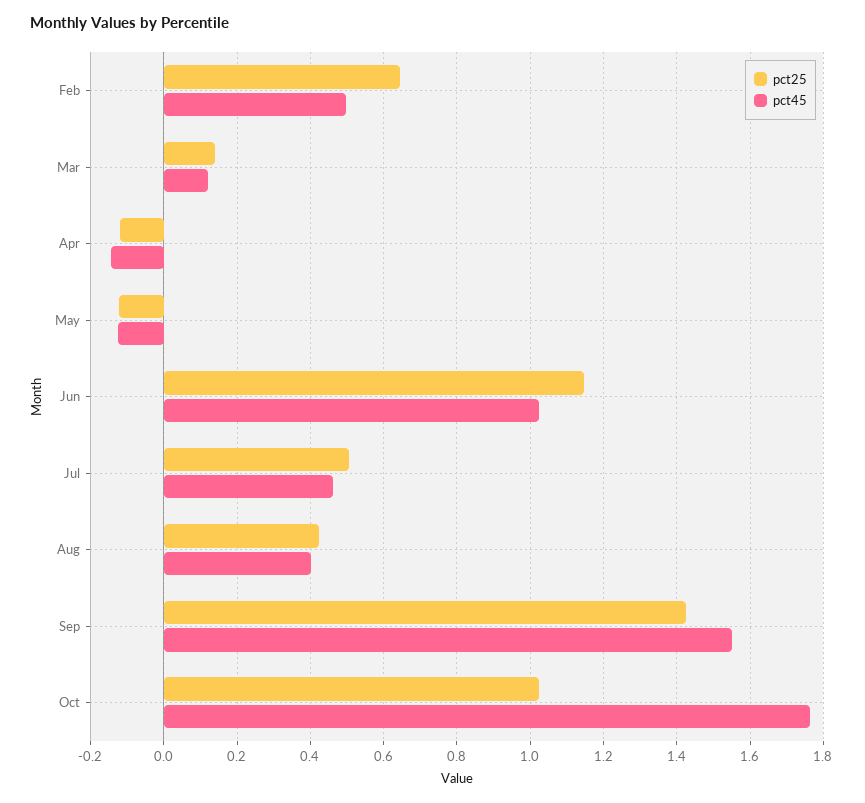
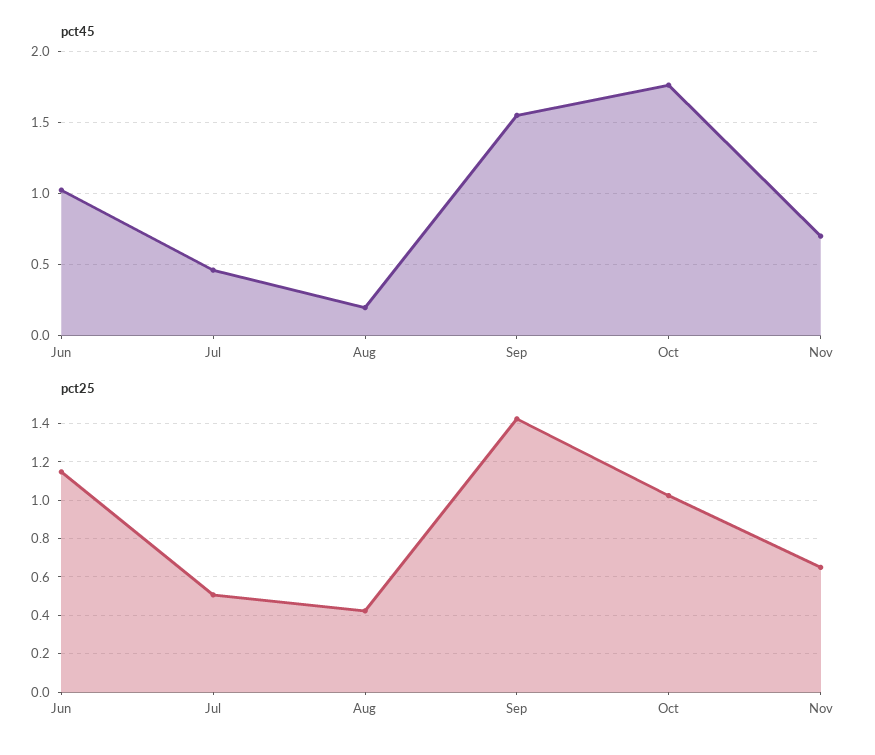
pct25, Feb: 0.64 -> none
pct45, Feb: 0.5 -> none
pct25, Mar: 0.14 -> none
pct45, Mar: 0.12 -> none
pct25, Apr: -0.12 -> none
pct45, Apr: -0.14 -> none
pct25, May: -0.12 -> none
pct45, May: -0.12 -> none
pct45, Aug: 0.4 -> 0.2
pct45, Nov: none -> 0.7
pct25, Nov: none -> 0.65

